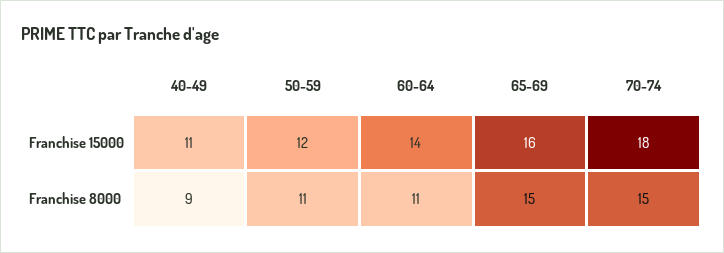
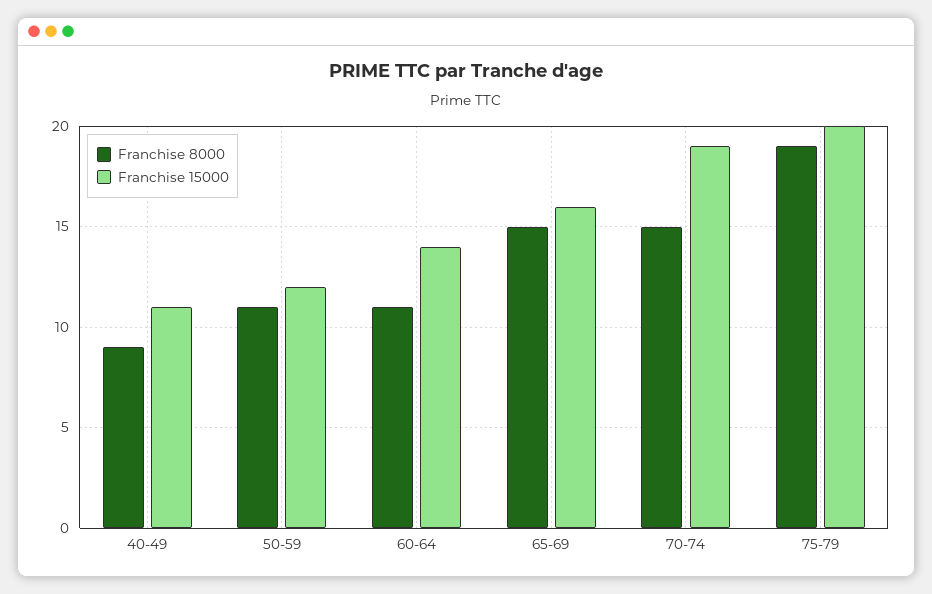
Franchise 15000, 70-74: 18 -> 19
Franchise 8000, 75-79: none -> 19
Franchise 15000, 75-79: none -> 20

